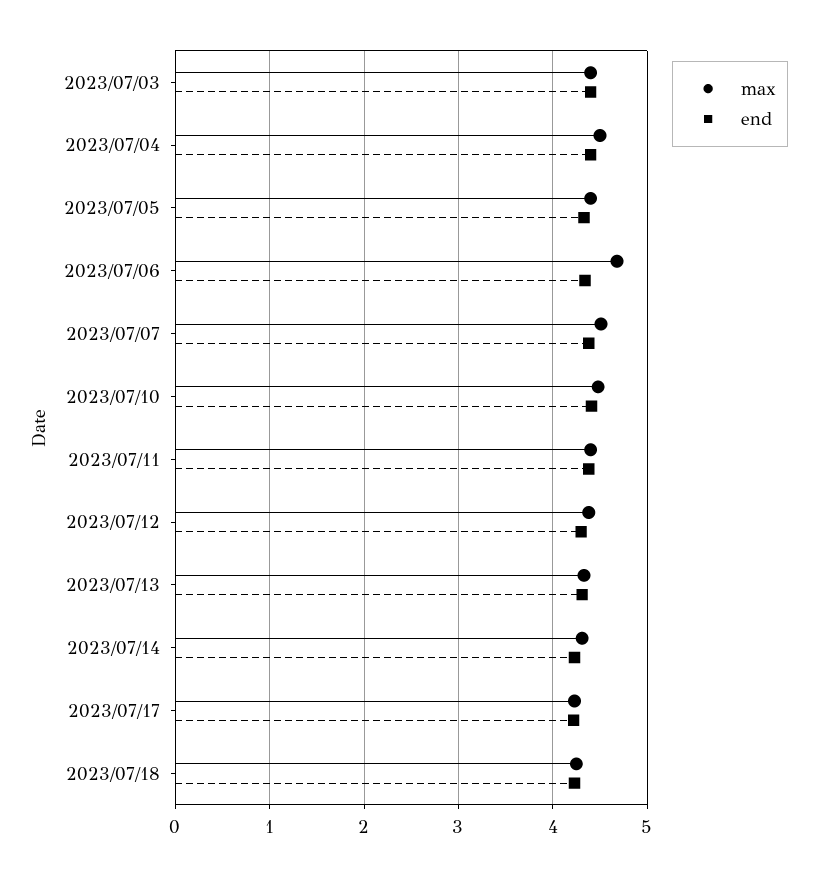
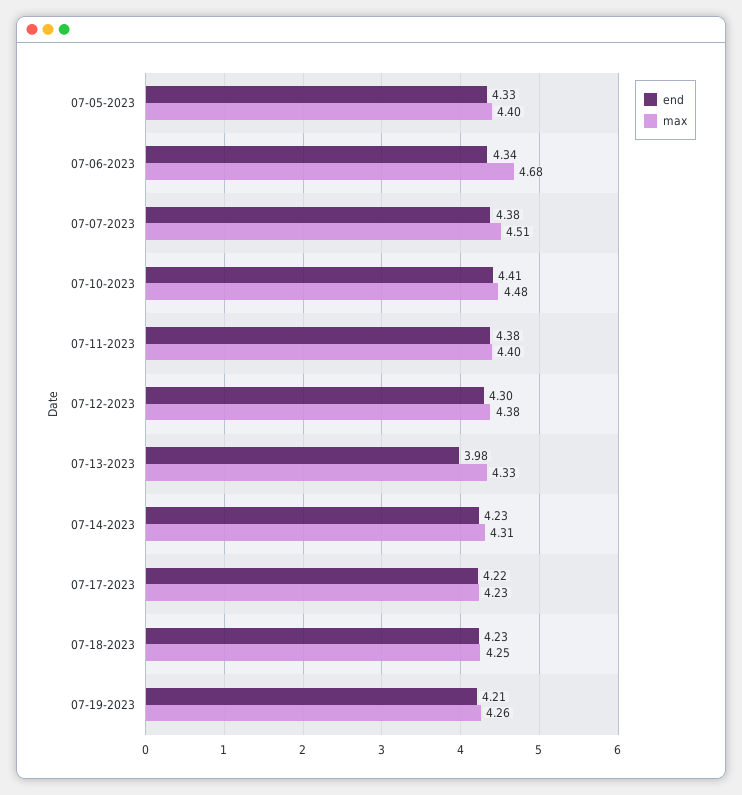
max, 2023/07/03: 4.4 -> none
end, 2023/07/03: 4.4 -> none
max, 2023/07/04: 4.5 -> none
end, 2023/07/04: 4.4 -> none
end, 2023/07/13: 4.3 -> 3.98
end, 07-19-2023: none -> 4.21
max, 07-19-2023: none -> 4.26

